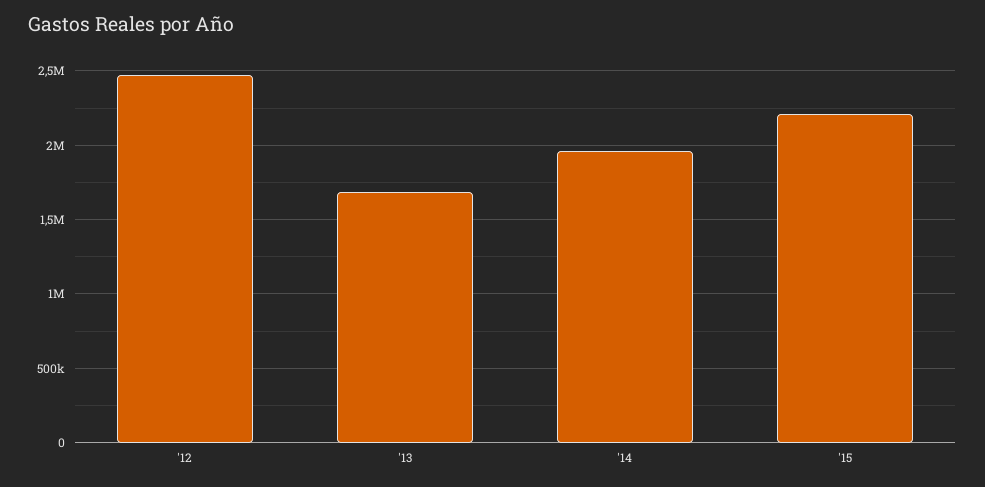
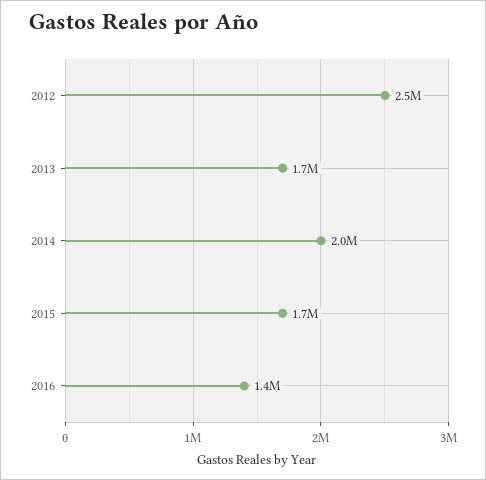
'15: 2200000 -> 1700000
2016: none -> 1400000

